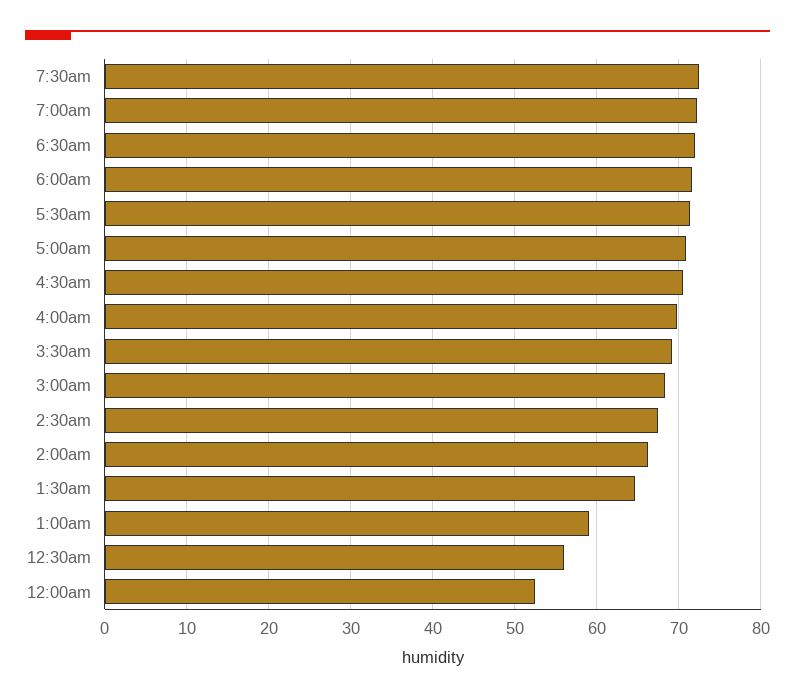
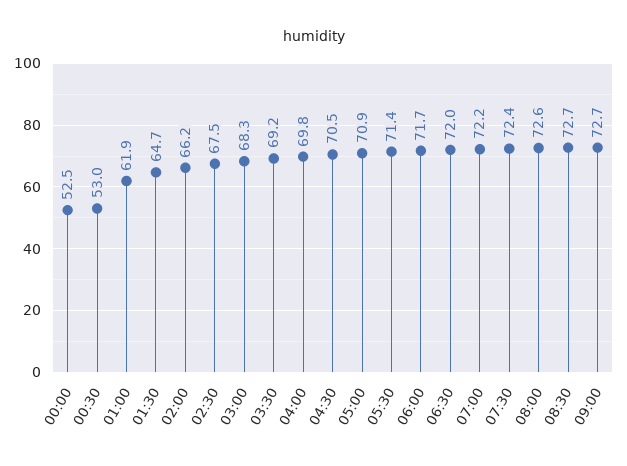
1:00am: 59 -> 61.9
12:30am: 56 -> 53
08:00: none -> 72.6
08:30: none -> 72.7
09:00: none -> 72.7

